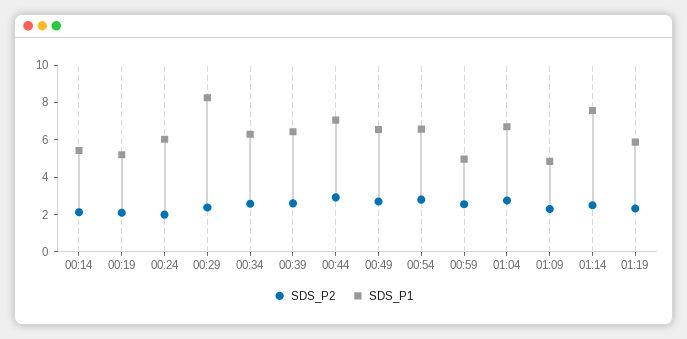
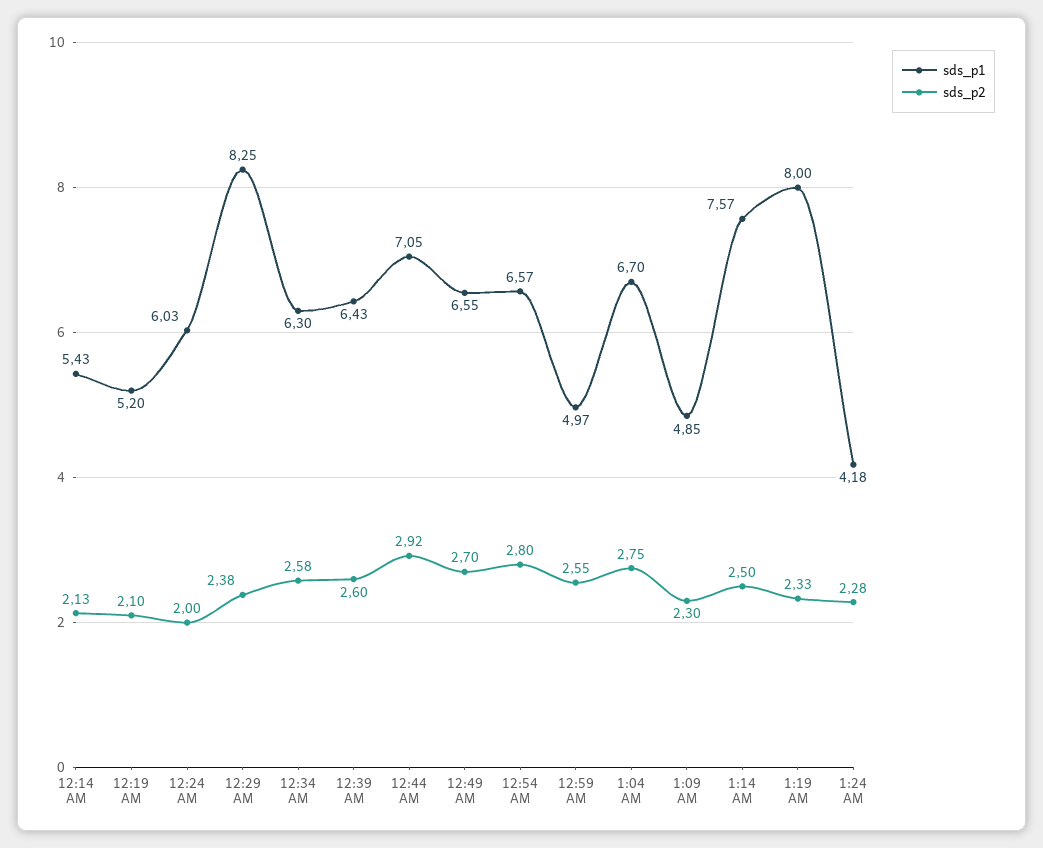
SDS_P1, 01:19: 6 -> 8
SDS_P1, 1:24 AM: none -> 4.18
SDS_P2, 1:24 AM: none -> 2.28

